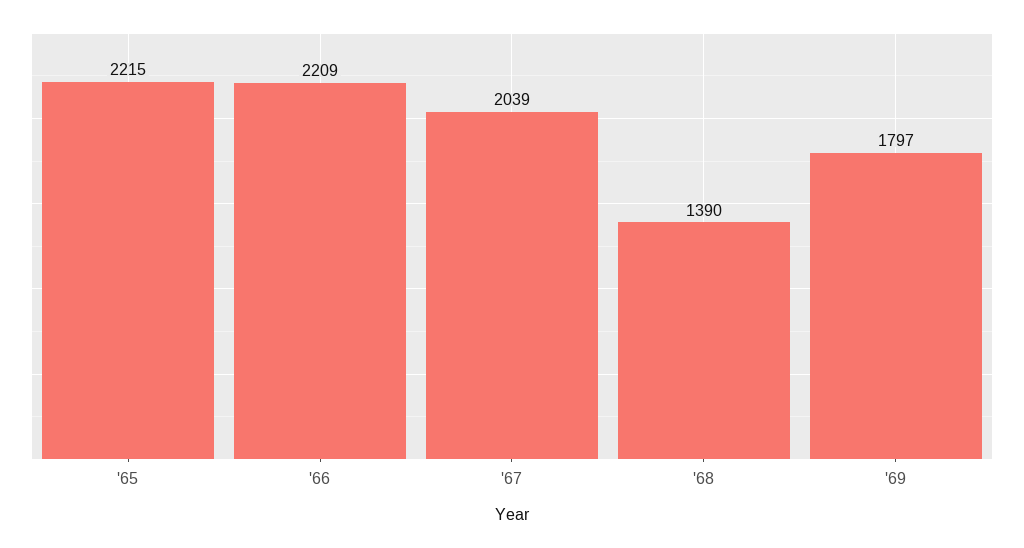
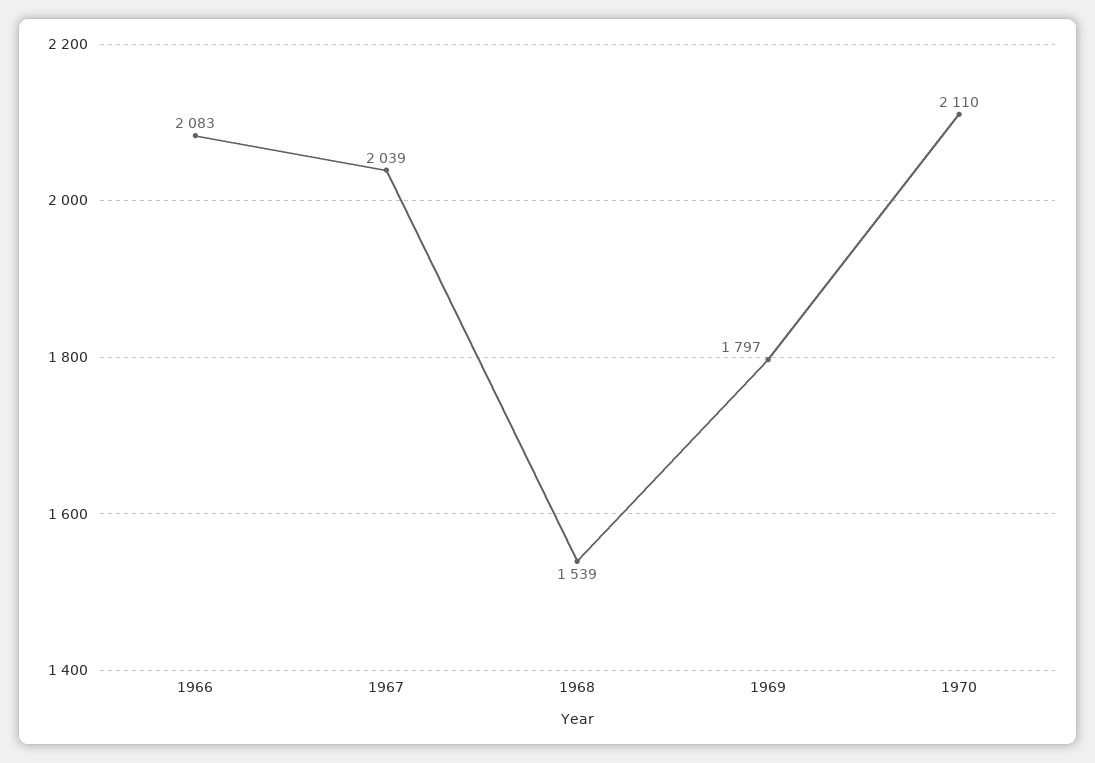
'65: 2215 -> none
'66: 2209 -> 2083
'68: 1390 -> 1539
1970: none -> 2110

